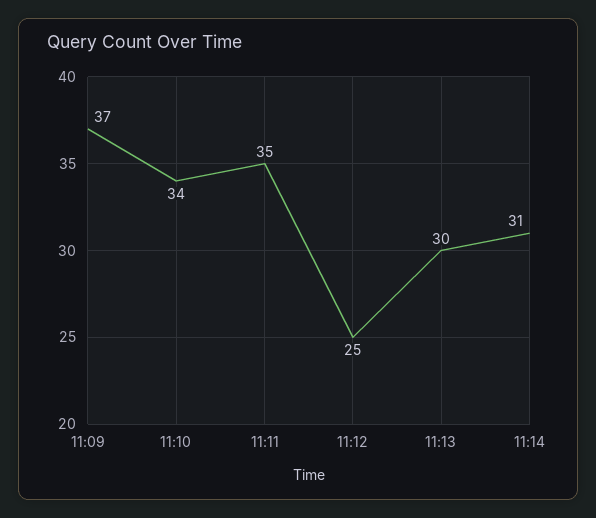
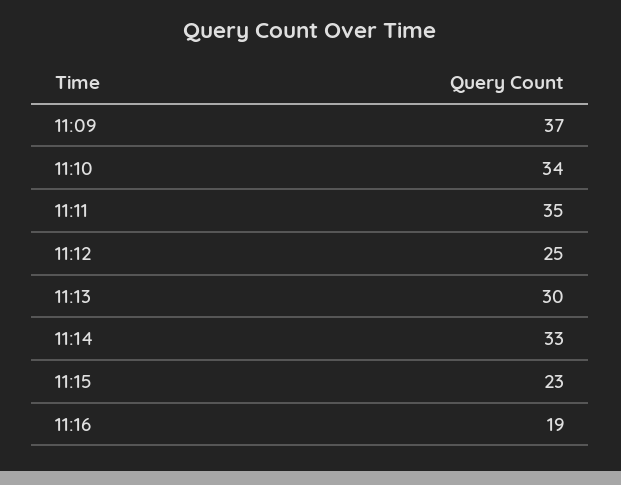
11:14: 31 -> 33
11:15: none -> 23
11:16: none -> 19

